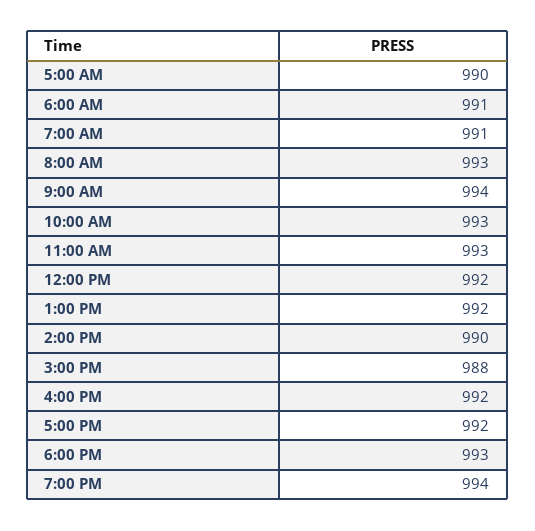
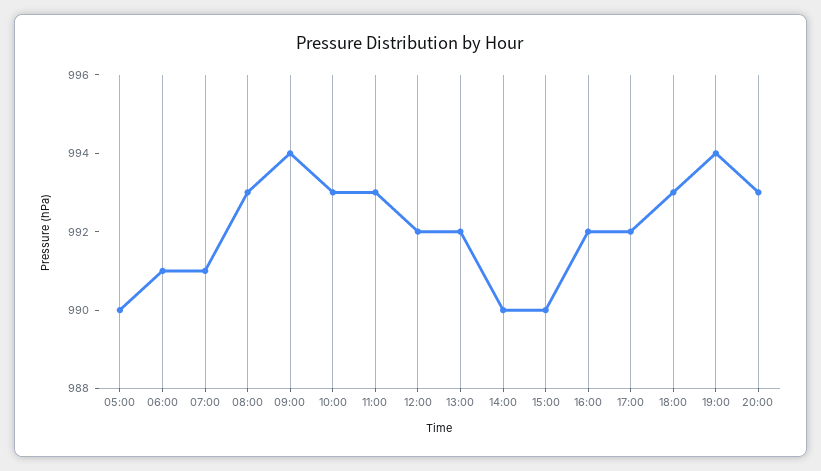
3:00 PM: 988 -> 990
20:00: none -> 993

